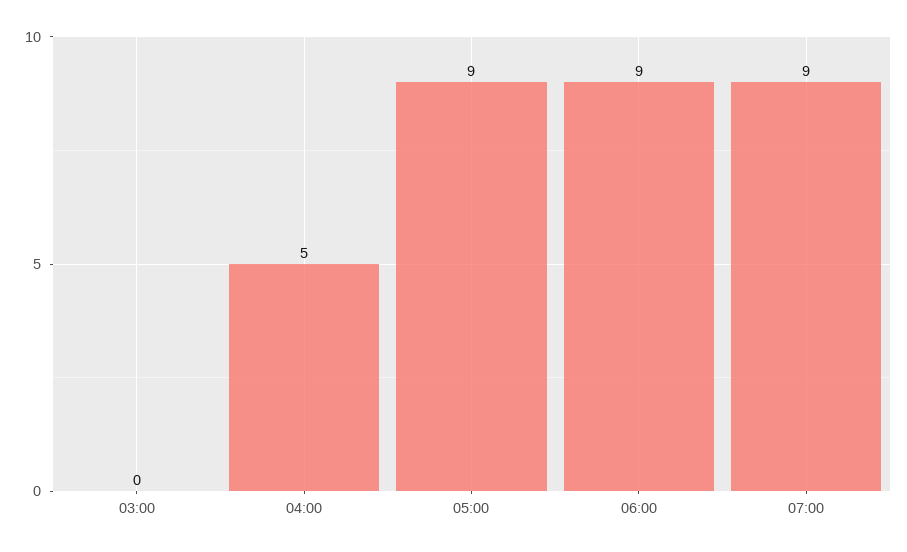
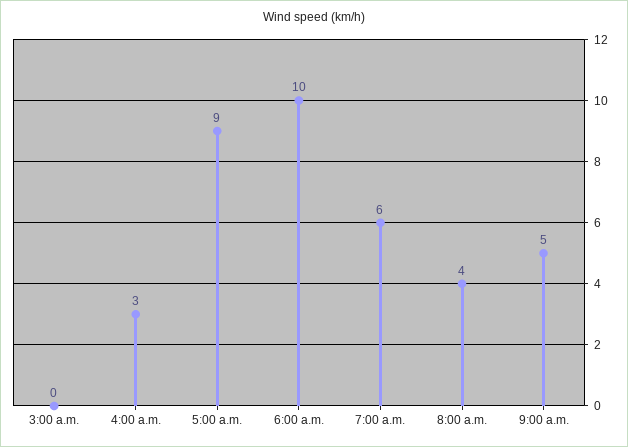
04:00: 5 -> 3
06:00: 9 -> 10
07:00: 9 -> 6
8:00 a.m.: none -> 4
9:00 a.m.: none -> 5

